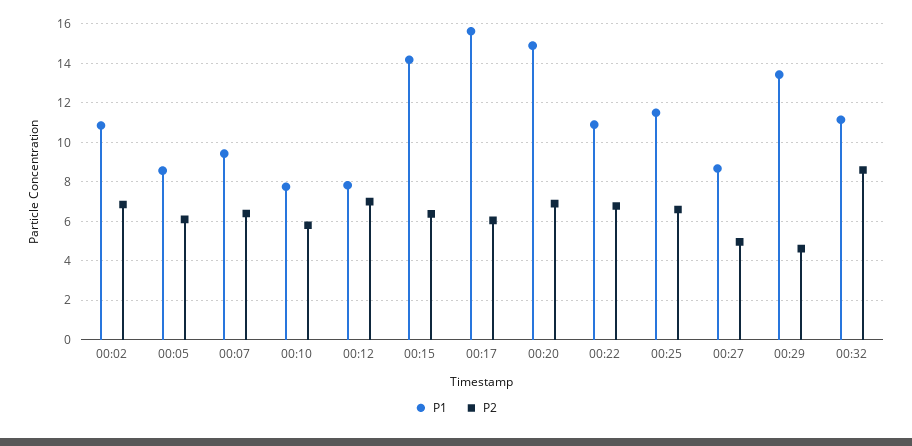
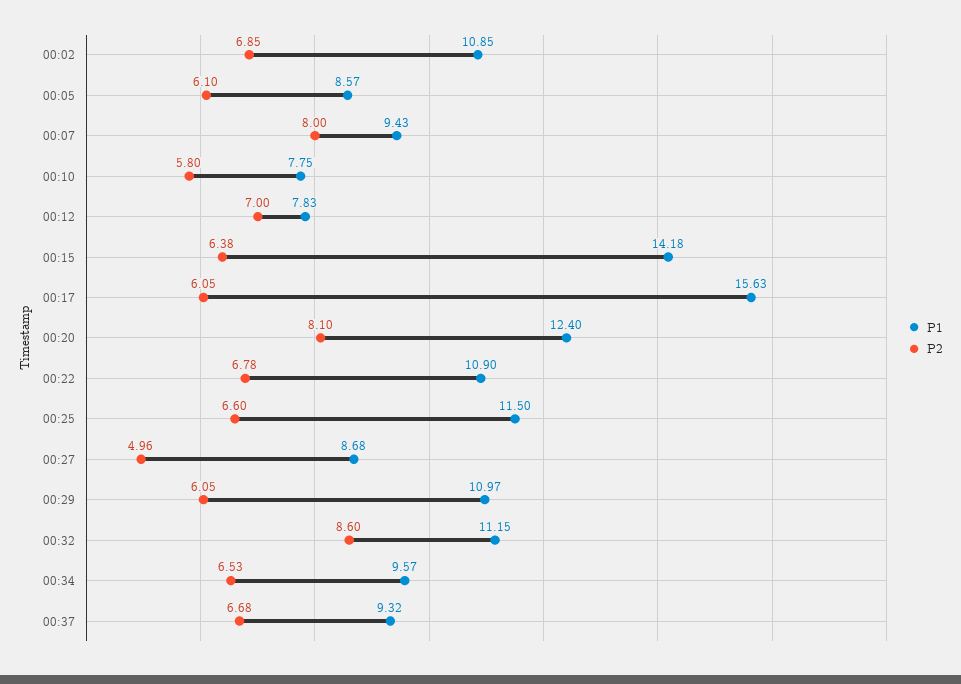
P2, 00:07: 6.5 -> 8
P1, 00:20: 15 -> 12.4
P2, 00:20: 7 -> 8.1
P1, 00:29: 13.5 -> 10.97
P2, 00:29: 4.5 -> 6.05
P1, 00:34: none -> 9.57
P2, 00:34: none -> 6.53
P1, 00:37: none -> 9.32
P2, 00:37: none -> 6.68

